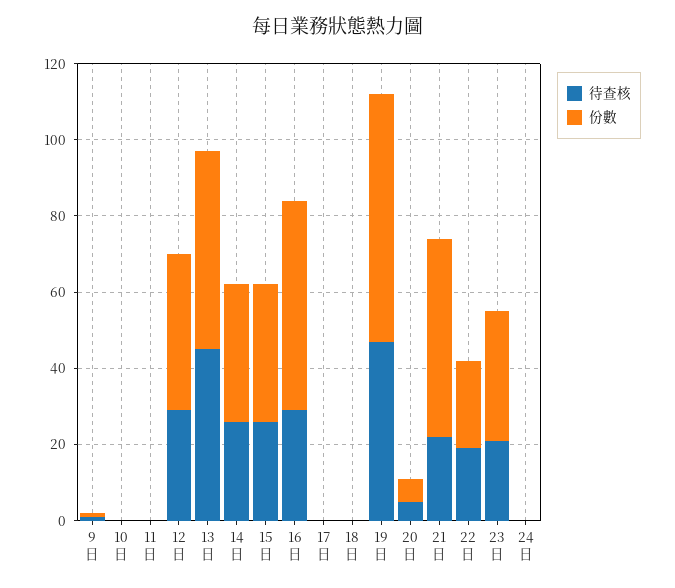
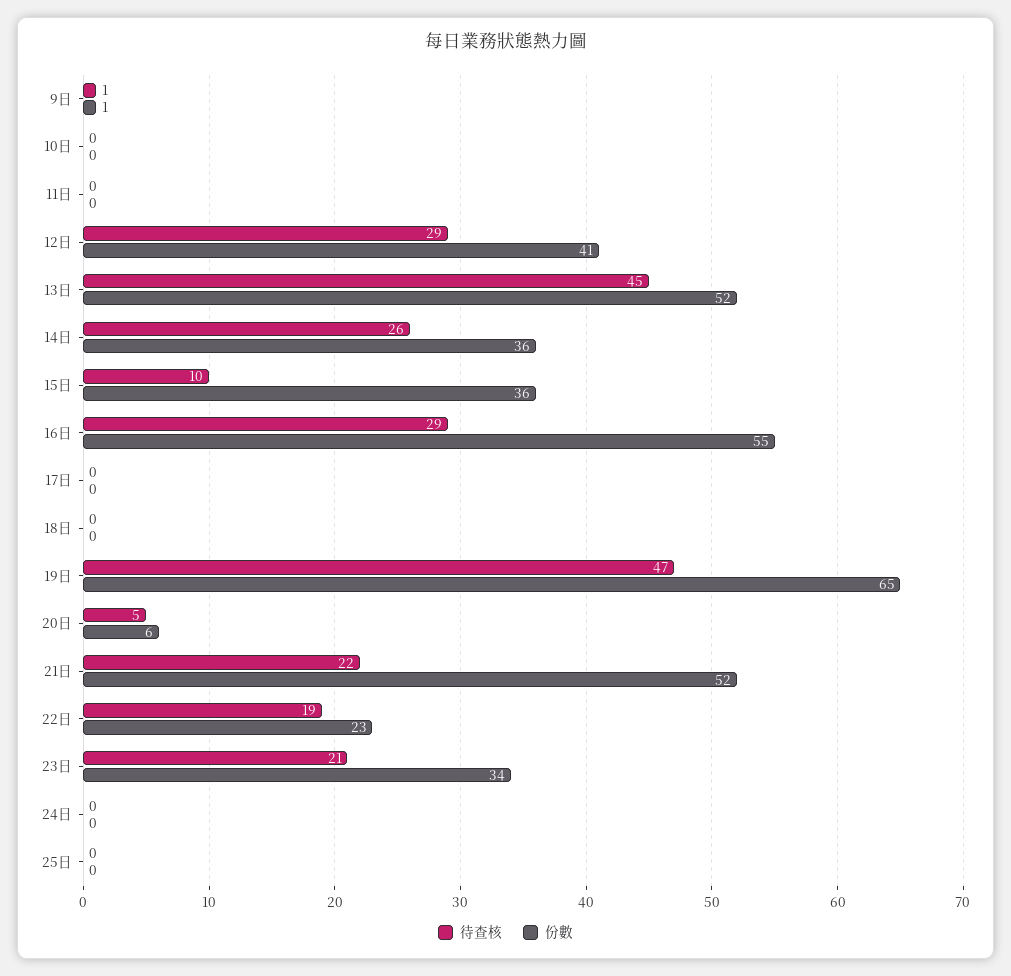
待查核, 15日: 25 -> 10
待查核, 25日: none -> 0
份數, 25日: none -> 0

